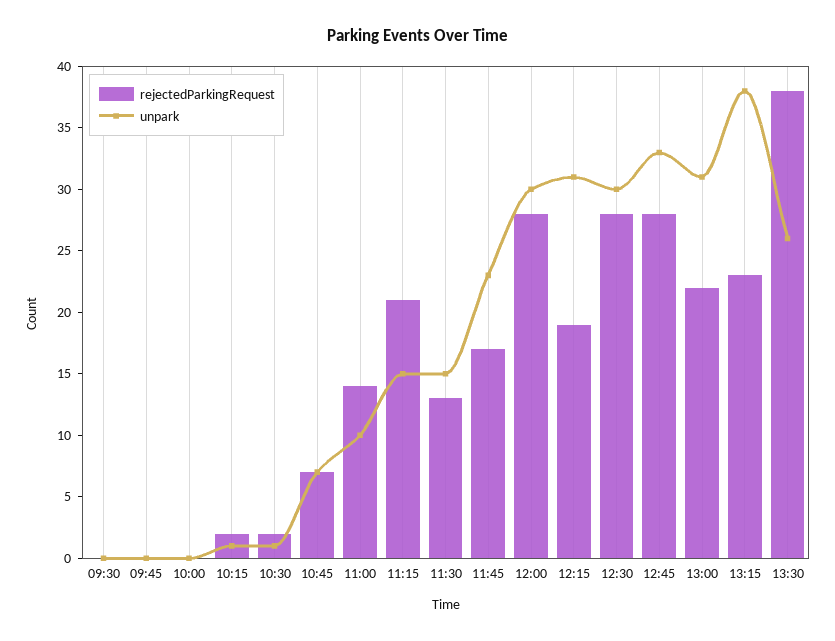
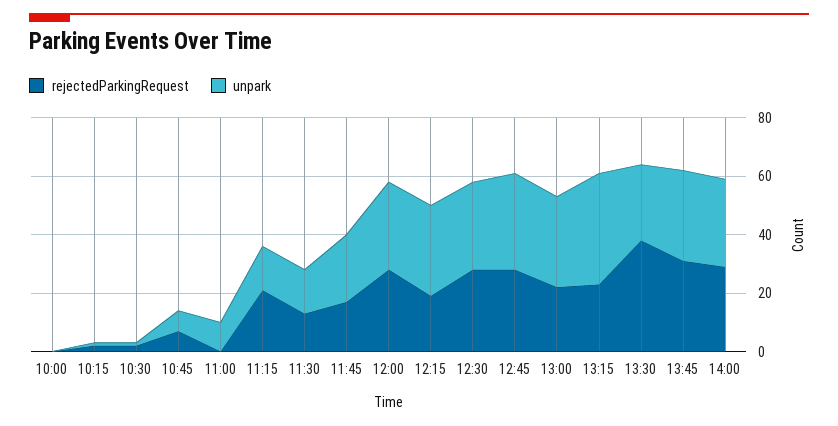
rejectedParkingRequest, 09:30: 0 -> none
unpark, 09:30: 0 -> none
rejectedParkingRequest, 09:45: 0 -> none
unpark, 09:45: 0 -> none
rejectedParkingRequest, 11:00: 14 -> 0
rejectedParkingRequest, 13:45: none -> 30
unpark, 13:45: none -> 30
rejectedParkingRequest, 14:00: none -> 30
unpark, 14:00: none -> 30

